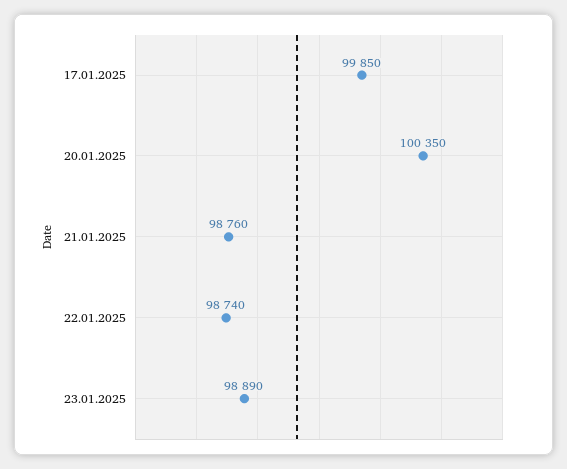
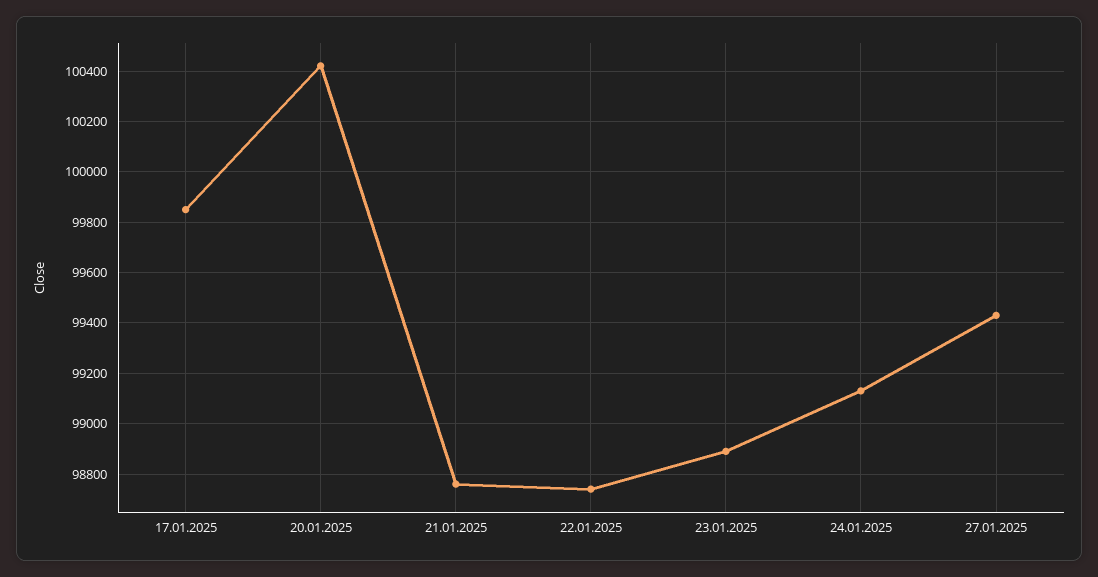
20.01.2025: 100350 -> 100425
24.01.2025: none -> 99125
27.01.2025: none -> 99425

